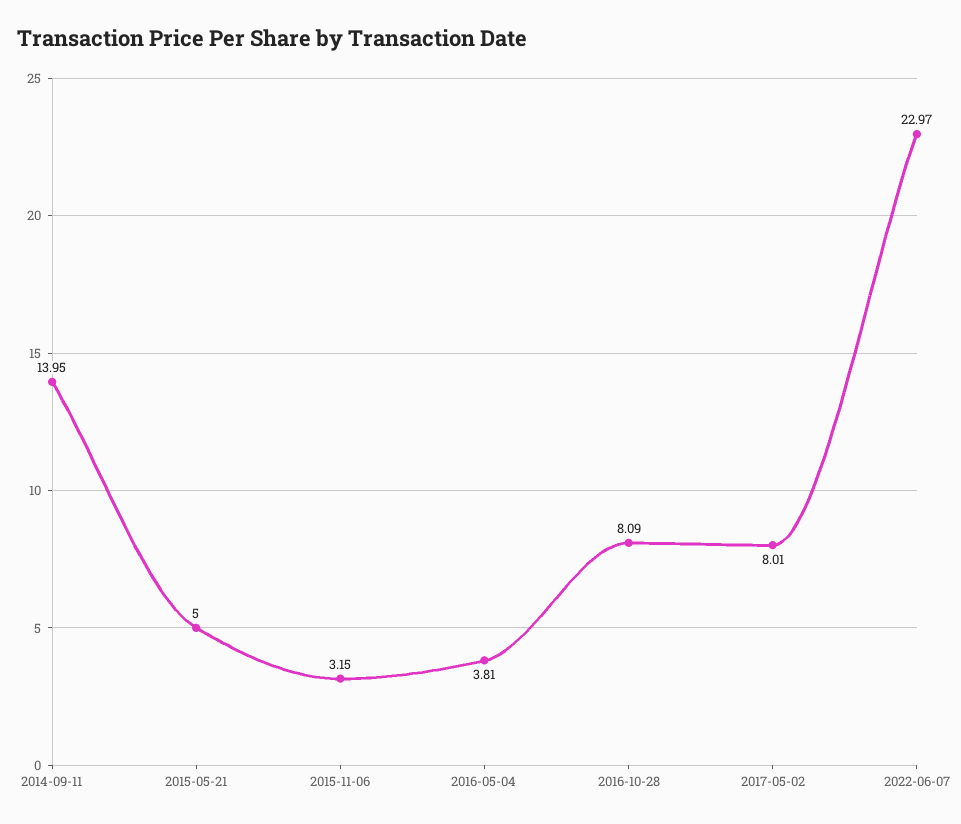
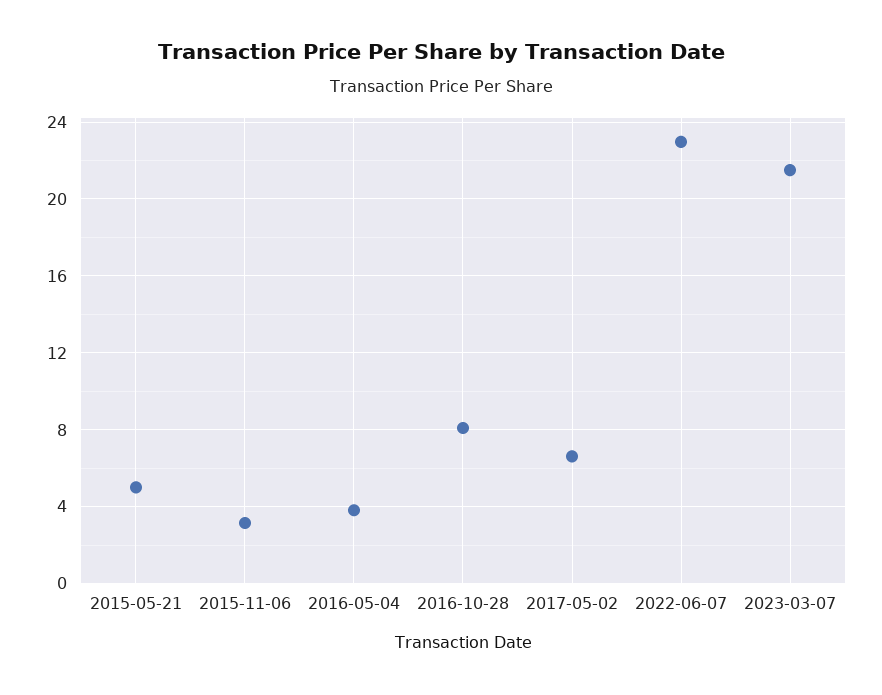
2014-09-11: 13.95 -> none
2017-05-02: 8.01 -> 6.5
2023-03-07: none -> 21.5

